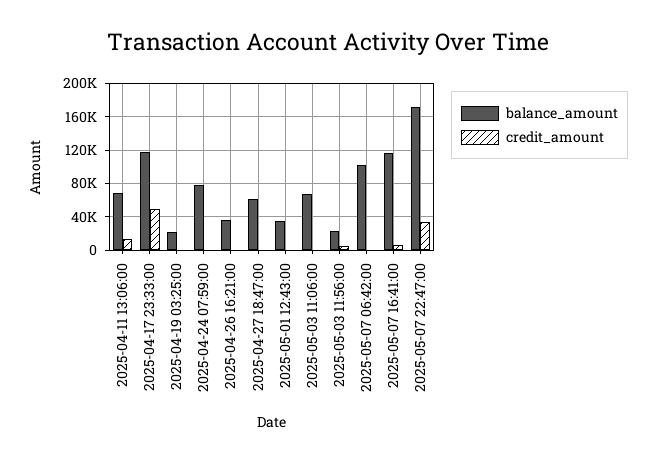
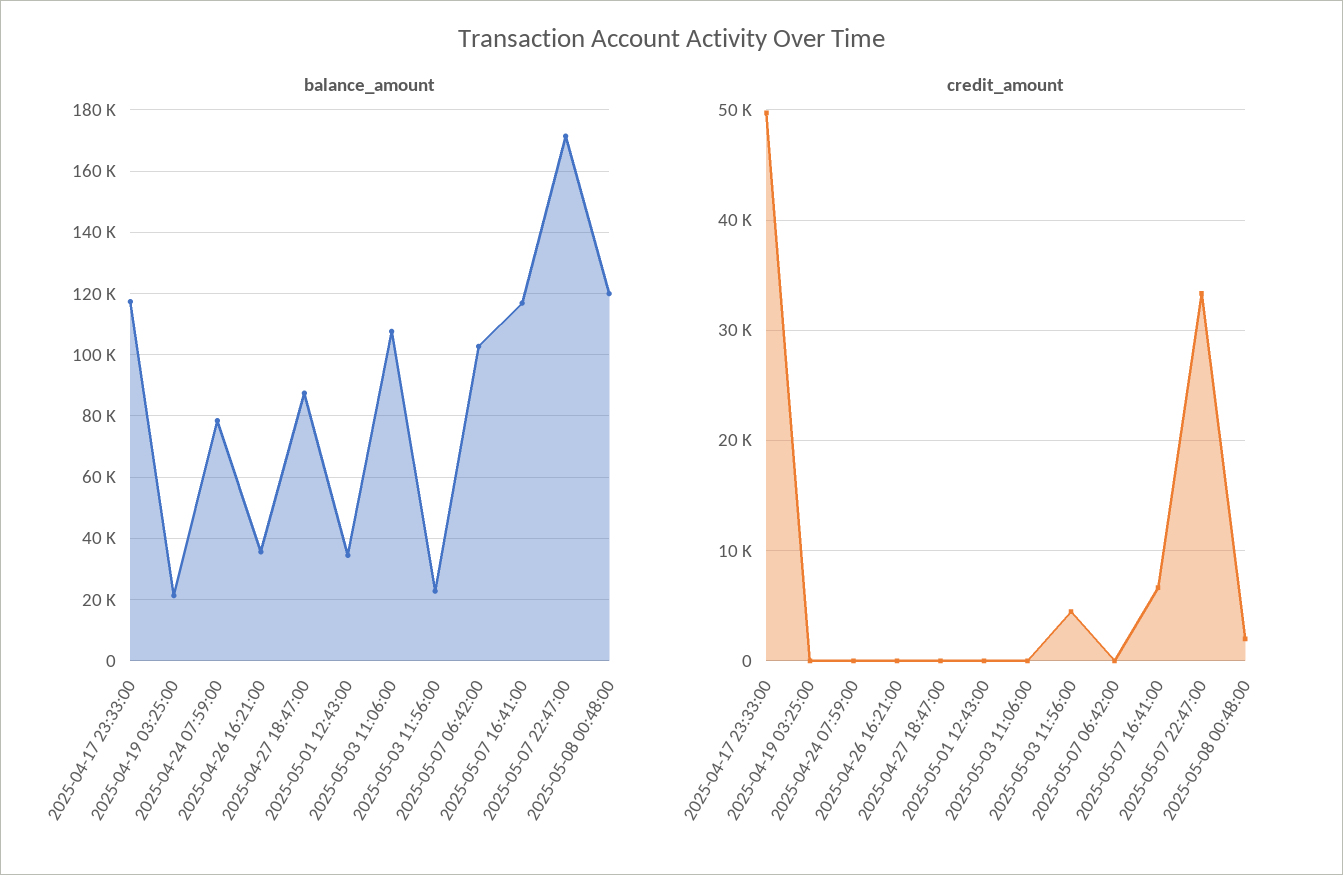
balance_amount, 2025-04-11 13:06:00: 70000 -> none
credit_amount, 2025-04-11 13:06:00: 10000 -> none
balance_amount, 2025-04-27 18:47:00: 60000 -> 88000
balance_amount, 2025-05-03 11:06:00: 70000 -> 108000
balance_amount, 2025-05-08 00:48:00: none -> 120000
credit_amount, 2025-05-08 00:48:00: none -> 2000

